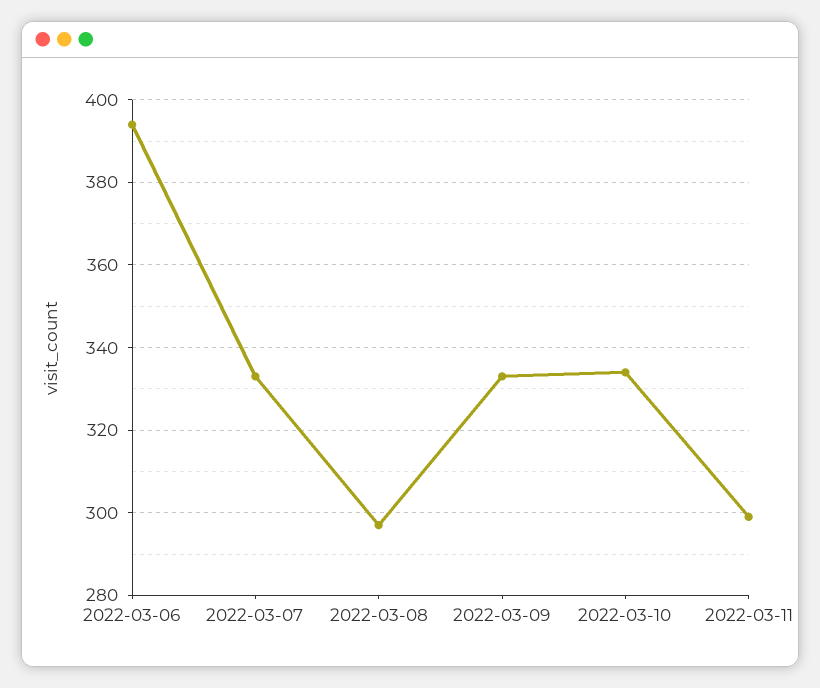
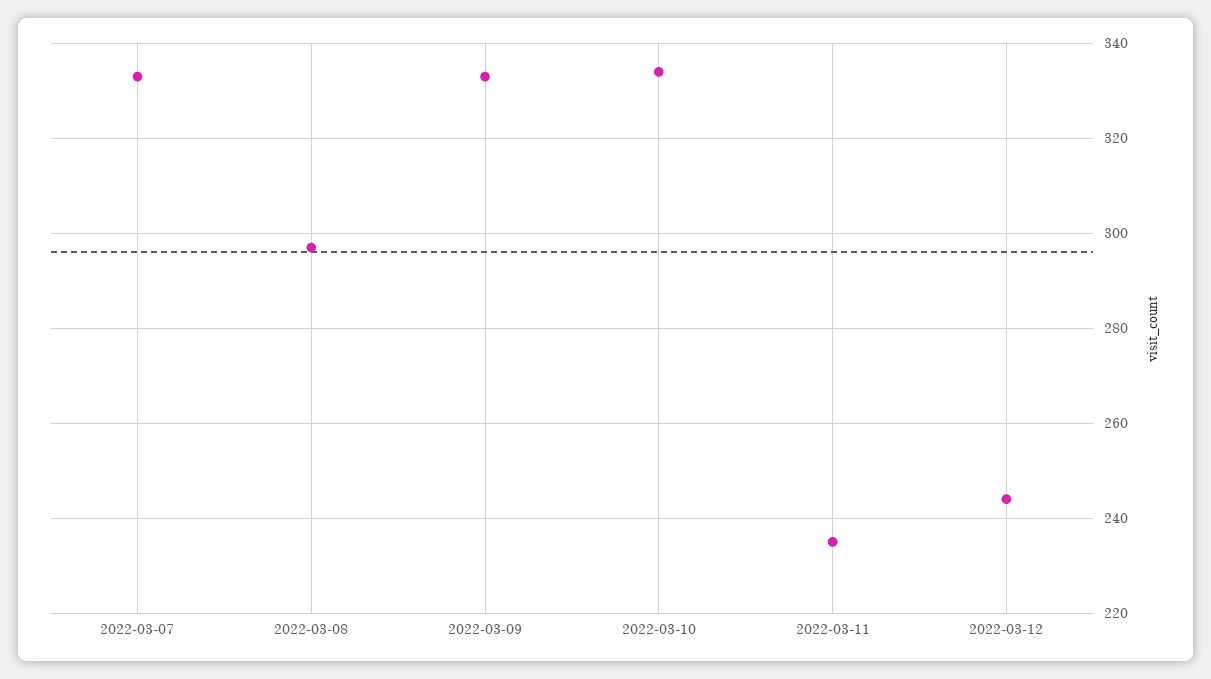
2022-03-06: 395 -> none
2022-03-11: 300 -> 235
2022-03-12: none -> 245

